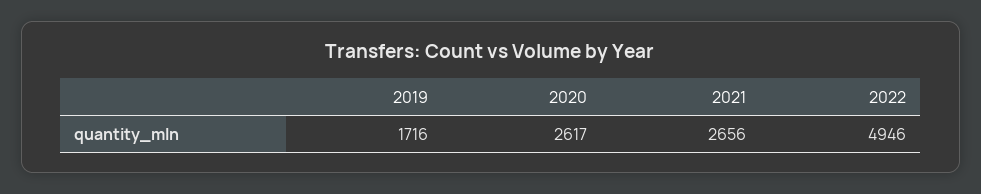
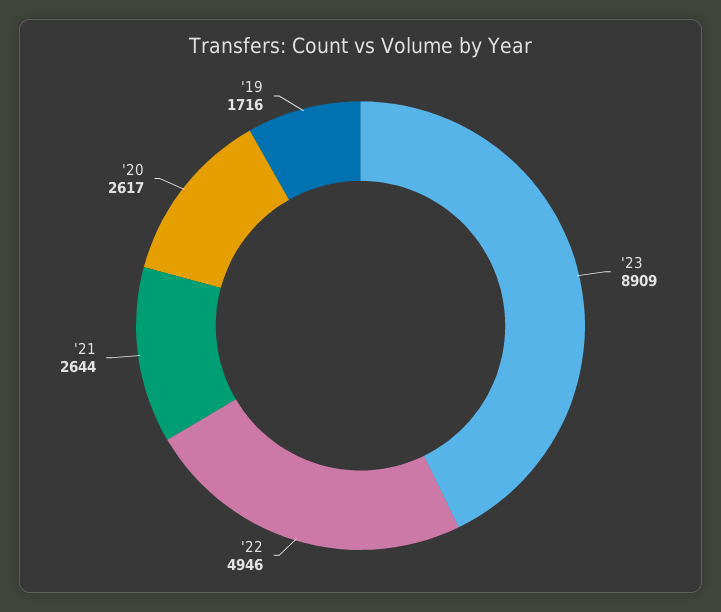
2021: 2656 -> 2644
'23: none -> 8909

